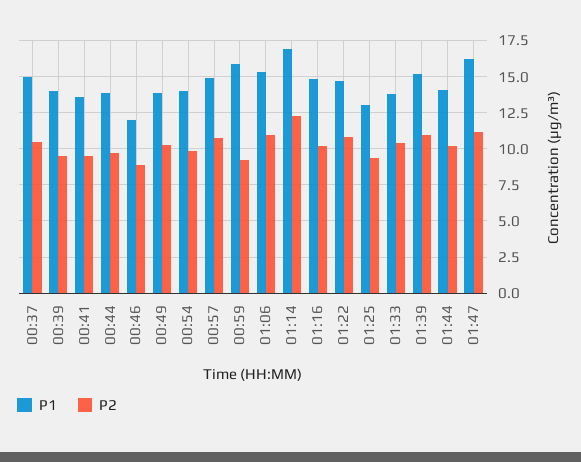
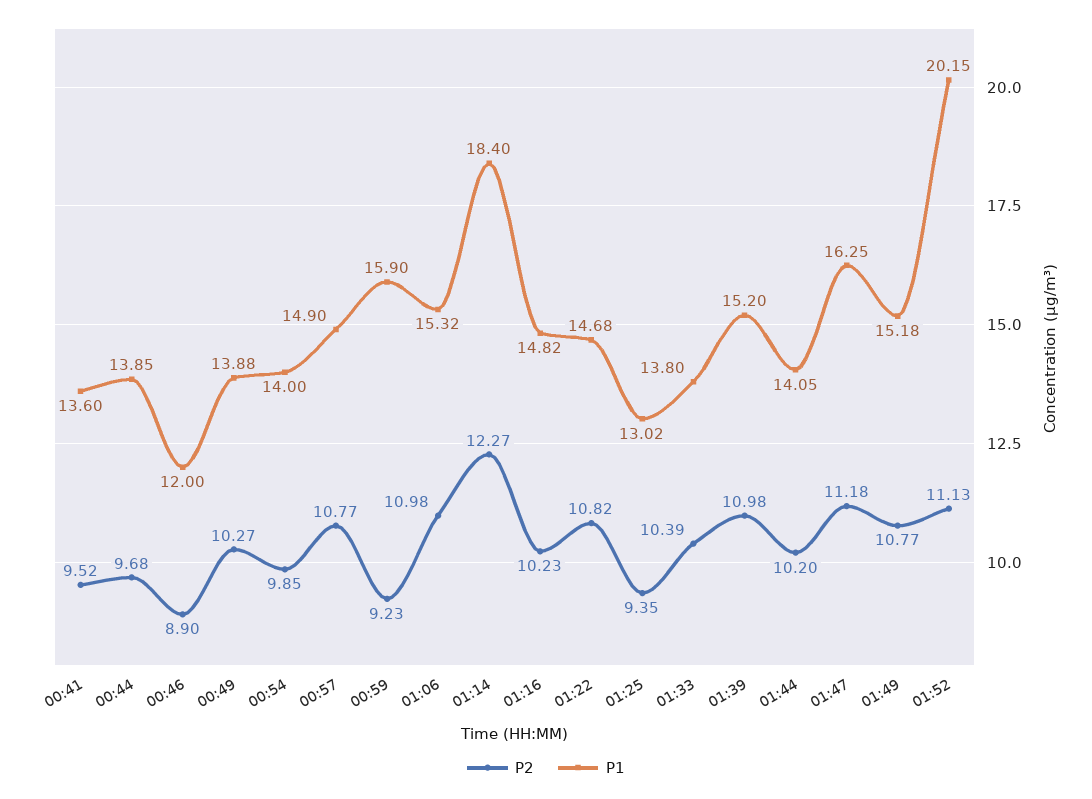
P1, 00:37: 15 -> none
P2, 00:37: 10.5 -> none
P1, 00:39: 14 -> none
P2, 00:39: 9.5 -> none
P1, 01:14: 17 -> 18.4
P2, 01:49: none -> 10.77
P1, 01:49: none -> 15.18
P2, 01:52: none -> 11.13
P1, 01:52: none -> 20.15

